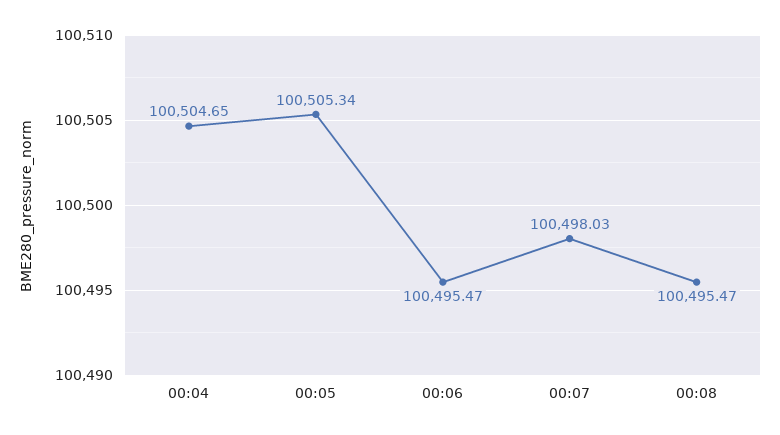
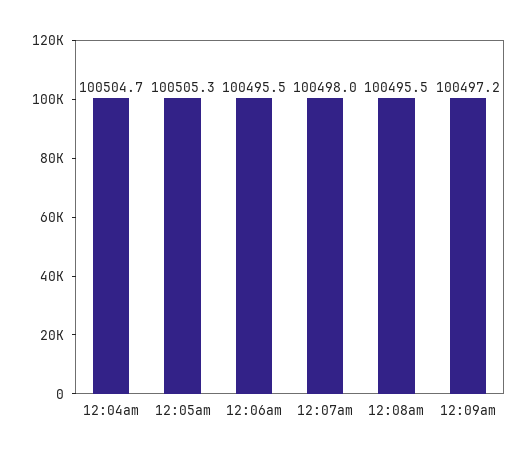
12:09am: none -> 100497.2

